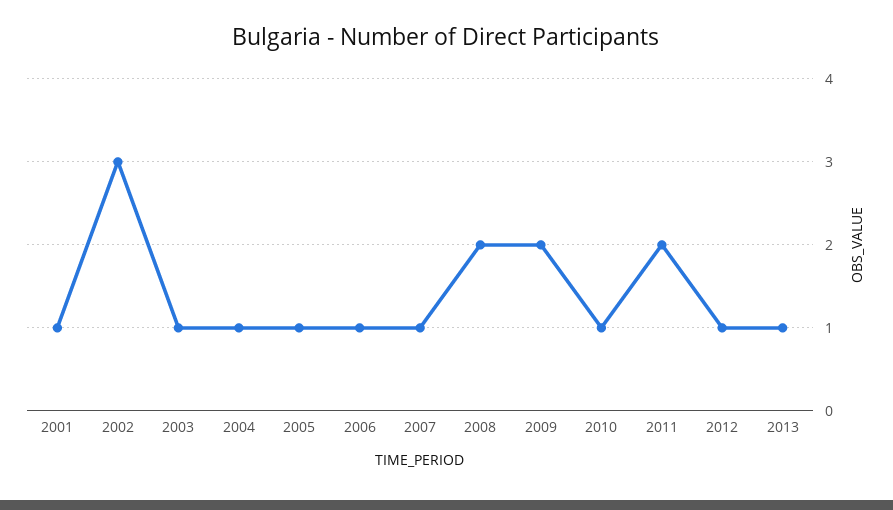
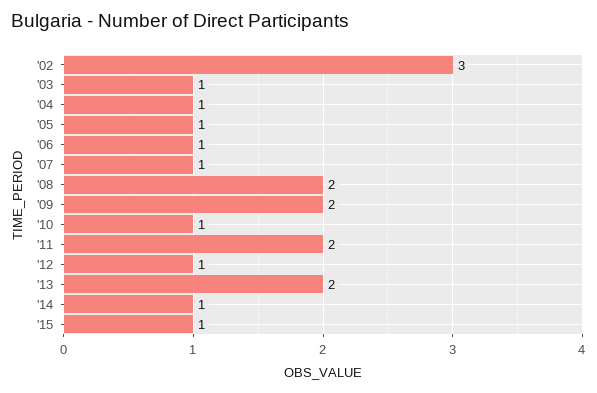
2001: 1 -> none
2013: 1 -> 2
'14: none -> 1
'15: none -> 1

